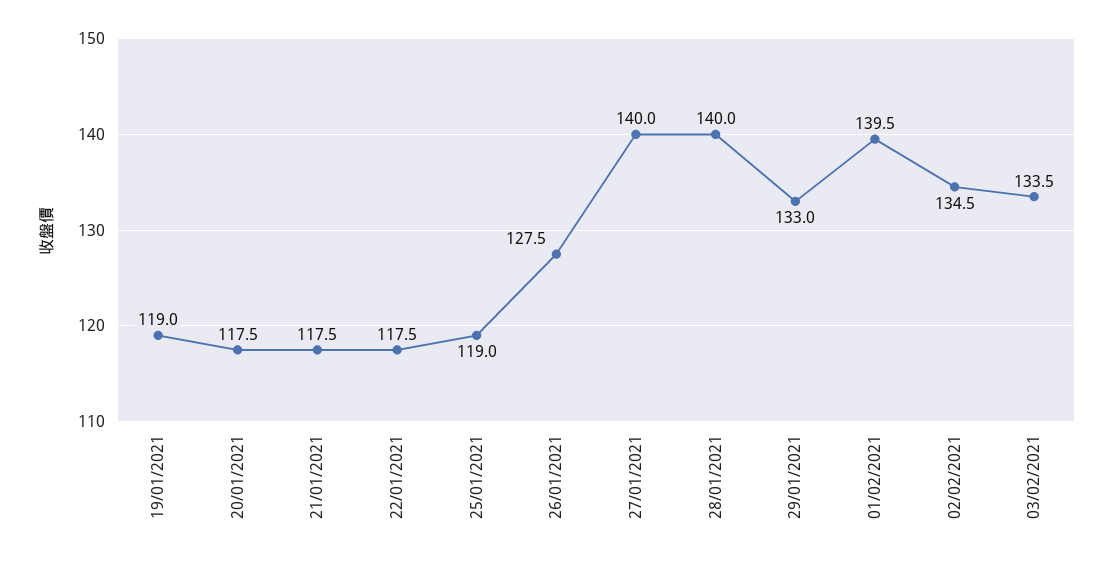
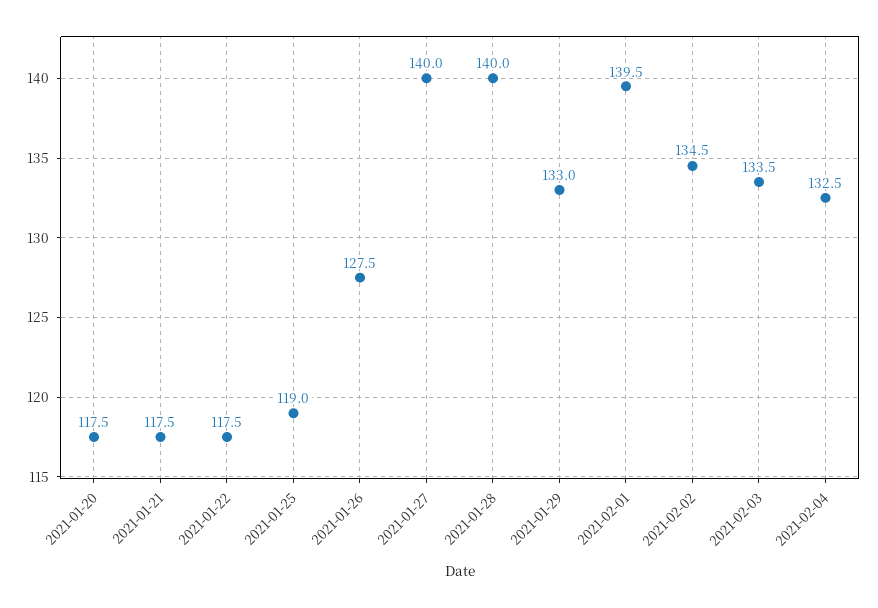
19/01/2021: 119 -> none
2021-02-04: none -> 132.5

